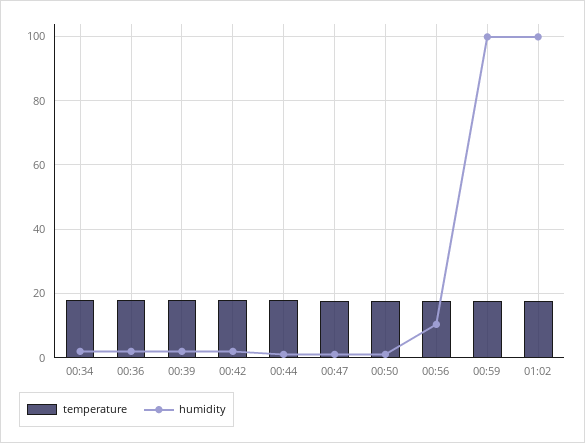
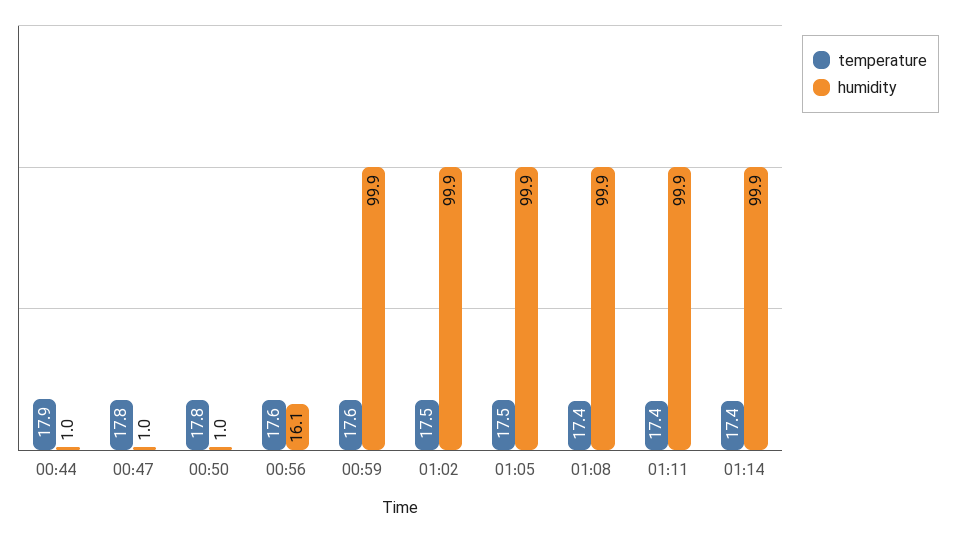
temperature, 00:34: 18 -> none
humidity, 00:34: 2 -> none
temperature, 00:36: 18 -> none
humidity, 00:36: 2 -> none
temperature, 00:39: 18 -> none
humidity, 00:39: 2 -> none
temperature, 00:42: 18 -> none
humidity, 00:42: 2 -> none
humidity, 00:56: 10 -> 16.1
temperature, 01:05: none -> 17.5
humidity, 01:05: none -> 99.9
temperature, 01:08: none -> 17.4
humidity, 01:08: none -> 99.9
temperature, 01:11: none -> 17.4
humidity, 01:11: none -> 99.9
temperature, 01:14: none -> 17.4
humidity, 01:14: none -> 99.9

